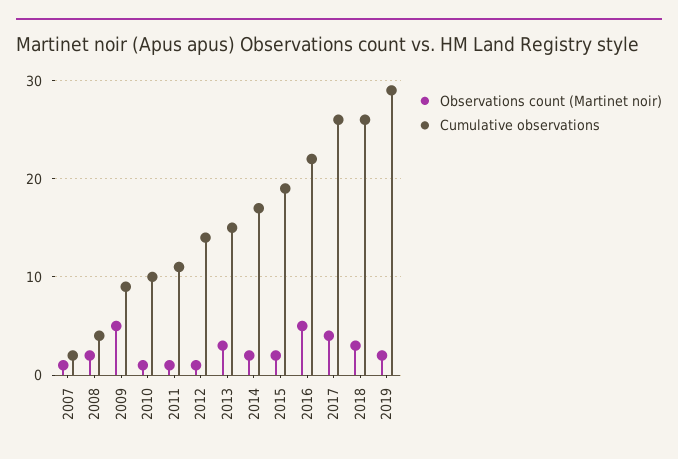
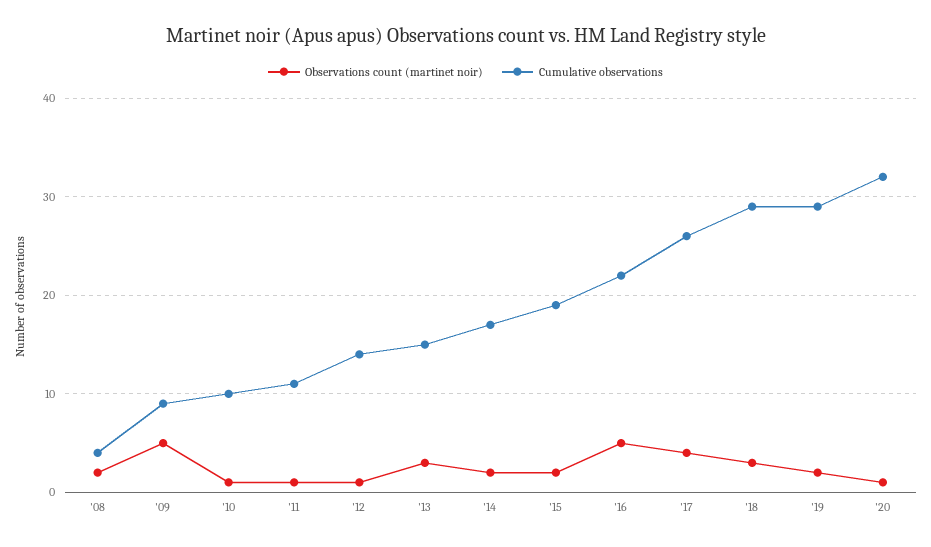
Observations count (Martinet noir), 2007: 1 -> none
Cumulative observations, 2007: 2 -> none
Cumulative observations, 2018: 26 -> 29
Observations count (Martinet noir), '20: none -> 1
Cumulative observations, '20: none -> 32

